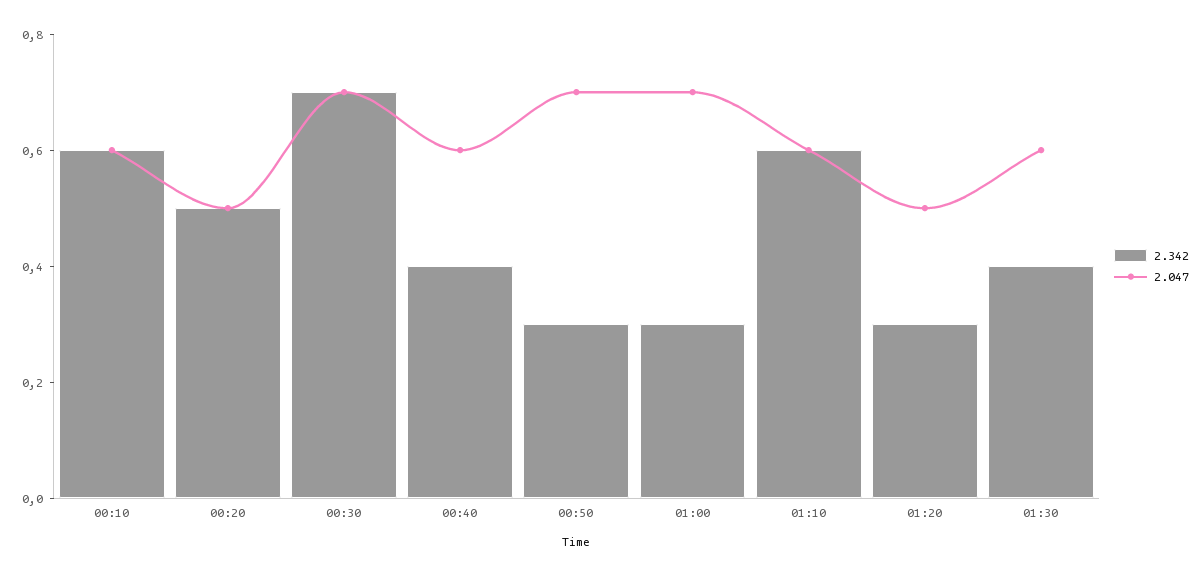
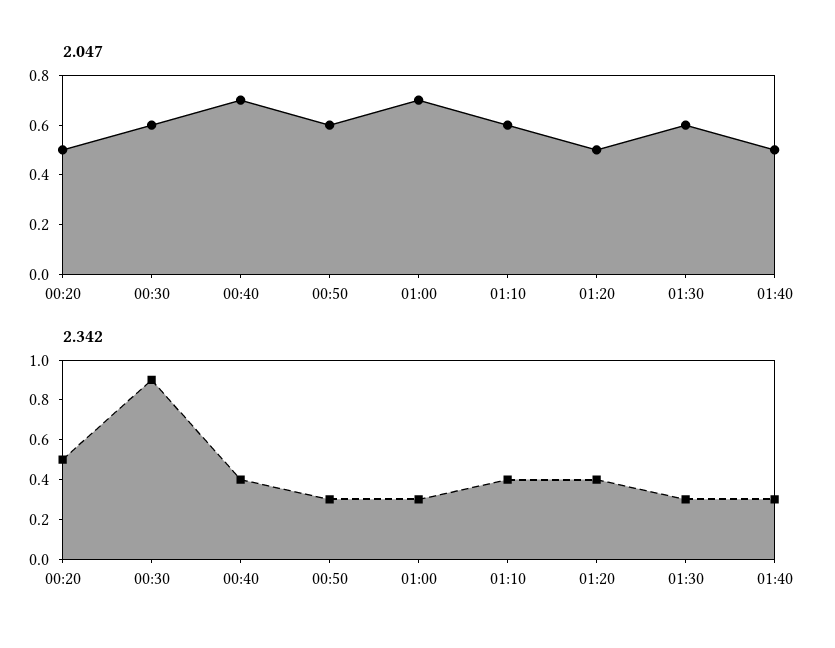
2.342, 00:10: 0.6 -> none
2.047, 00:10: 0.6 -> none
2.342, 00:30: 0.7 -> 0.9
2.047, 00:30: 0.7 -> 0.6
2.047, 00:40: 0.6 -> 0.7
2.047, 00:50: 0.7 -> 0.6
2.342, 01:10: 0.6 -> 0.4
2.342, 01:20: 0.3 -> 0.4
2.342, 01:30: 0.4 -> 0.3
2.047, 01:40: none -> 0.5
2.342, 01:40: none -> 0.3

